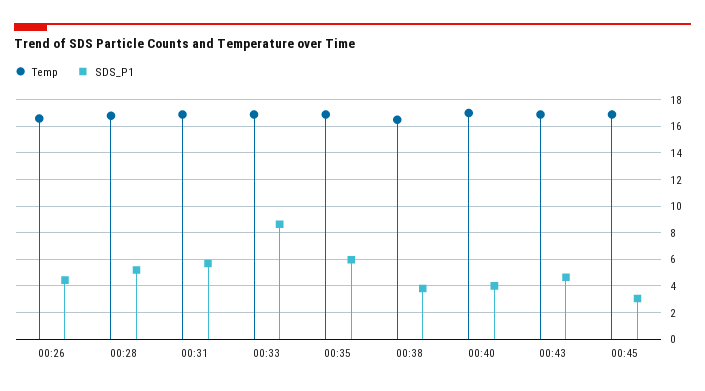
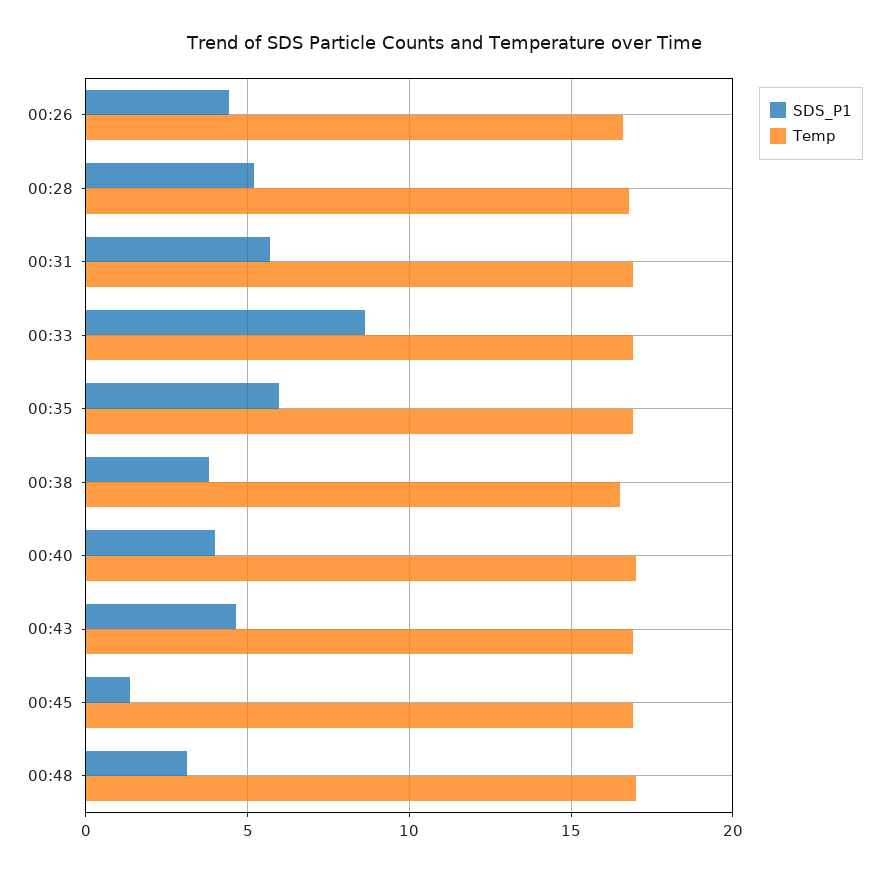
SDS_P1, 00:45: 3 -> 1.5
SDS_P1, 00:48: none -> 3
Temp, 00:48: none -> 17

